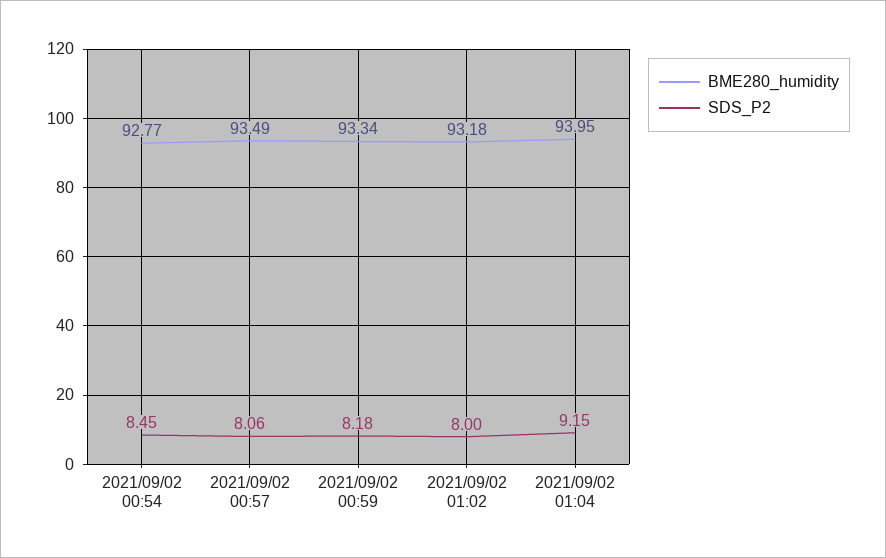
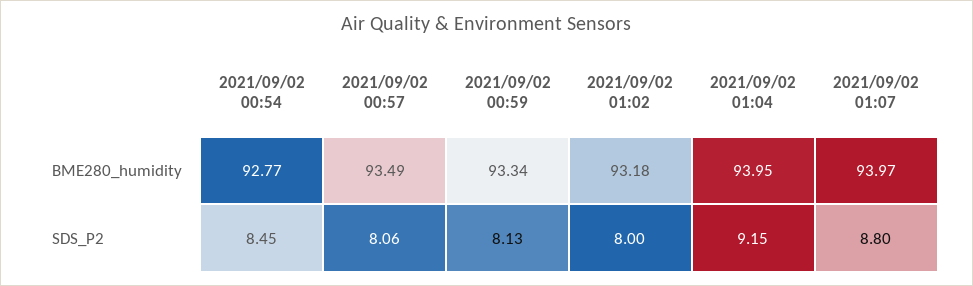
SDS_P2, 2021/09/02 00:59: 8.18 -> 8.13
BME280_humidity, 2021/09/02 01:07: none -> 93.97
SDS_P2, 2021/09/02 01:07: none -> 8.8

